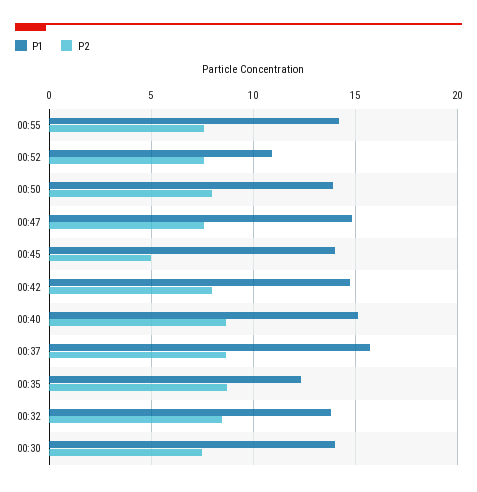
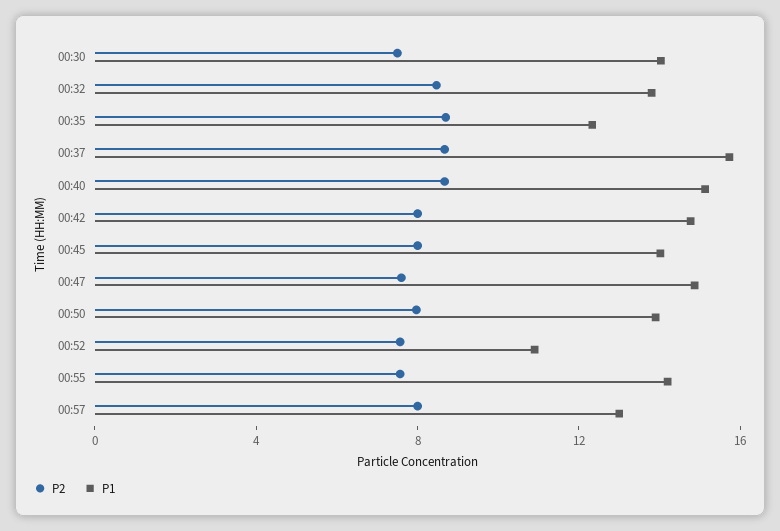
P2, 00:45: 5 -> 8
P2, 00:57: none -> 8
P1, 00:57: none -> 13

